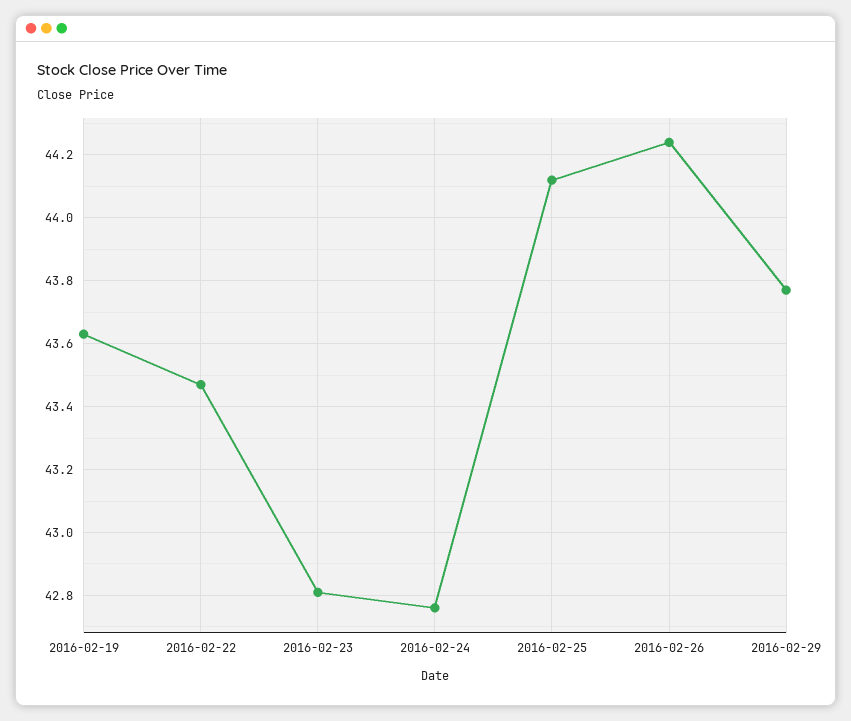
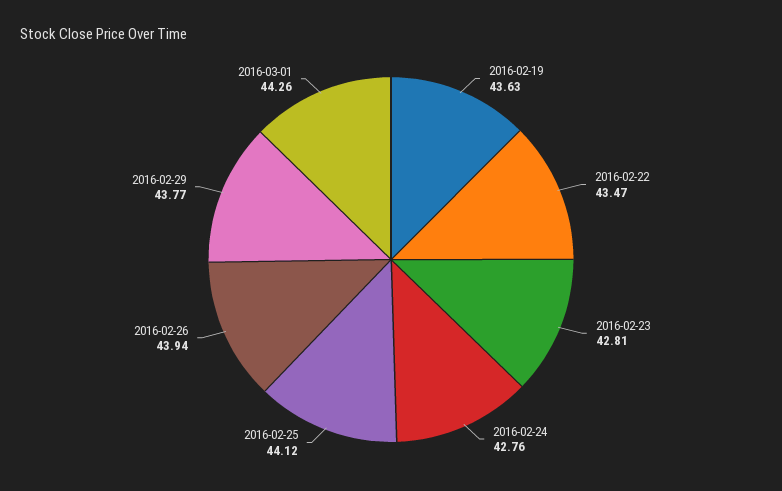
2016-02-26: 44.25 -> 43.94
2016-03-01: none -> 44.26

